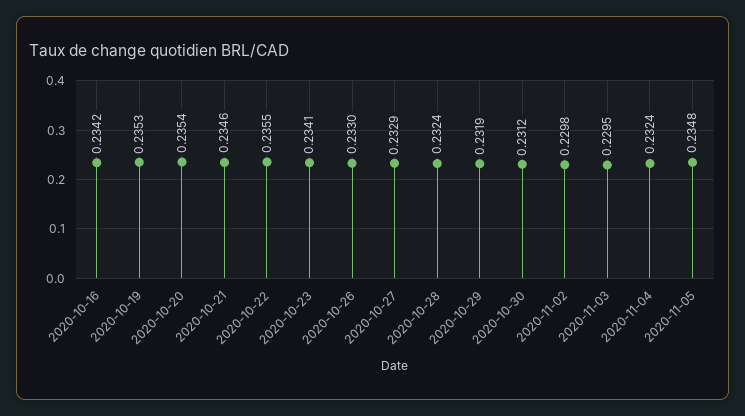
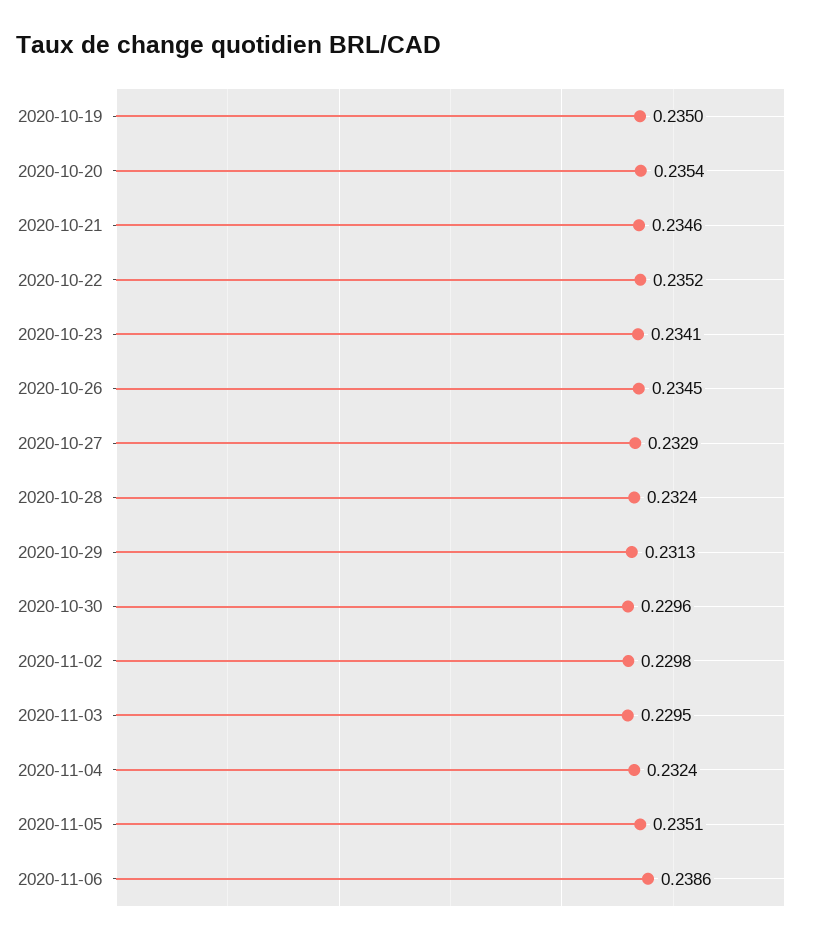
2020-10-16: 0.2342 -> none
2020-10-19: 0.2353 -> 0.235
2020-10-22: 0.2355 -> 0.2352
2020-10-26: 0.233 -> 0.2345
2020-10-29: 0.2319 -> 0.2313
2020-10-30: 0.2312 -> 0.2296
2020-11-05: 0.2348 -> 0.2351
2020-11-06: none -> 0.2386

